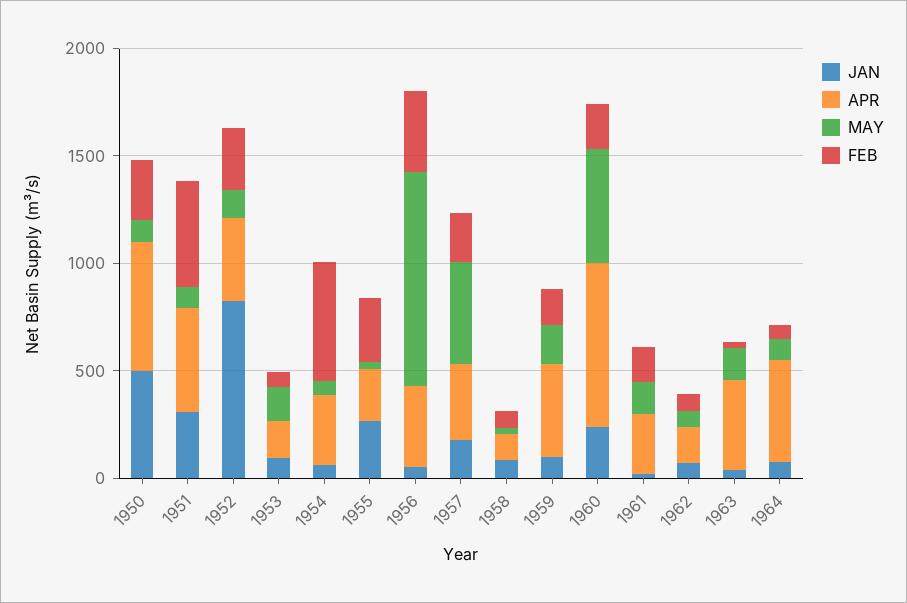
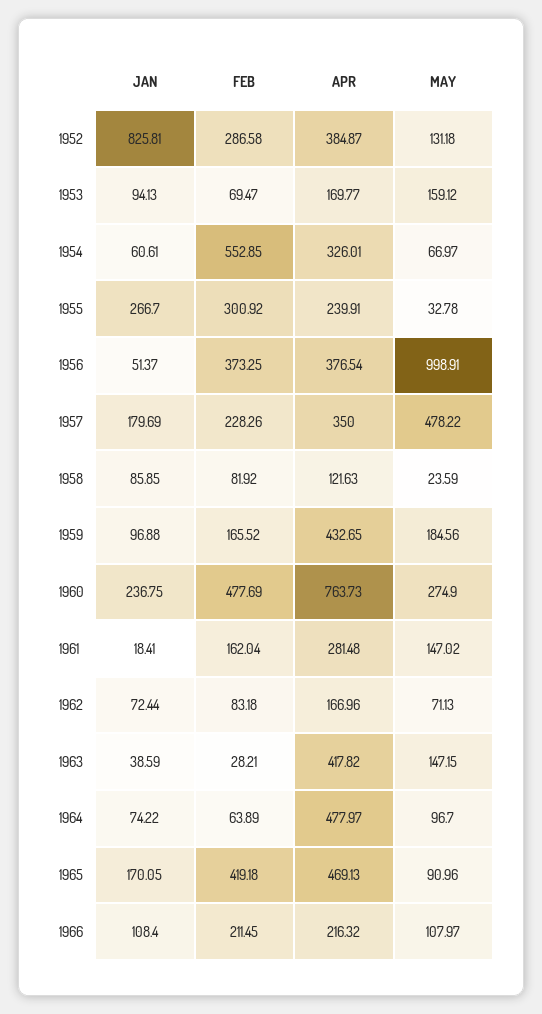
JAN, 1950: 500 -> none
APR, 1950: 600 -> none
MAY, 1950: 100 -> none
FEB, 1950: 300 -> none
JAN, 1951: 300 -> none
APR, 1951: 500 -> none
MAY, 1951: 100 -> none
FEB, 1951: 500 -> none
MAY, 1960: 500 -> 274.9
FEB, 1960: 200 -> 477.69
JAN, 1965: none -> 170.05
FEB, 1965: none -> 419.18
APR, 1965: none -> 469.13
MAY, 1965: none -> 90.96
JAN, 1966: none -> 108.4
FEB, 1966: none -> 211.45
APR, 1966: none -> 216.32
MAY, 1966: none -> 107.97

